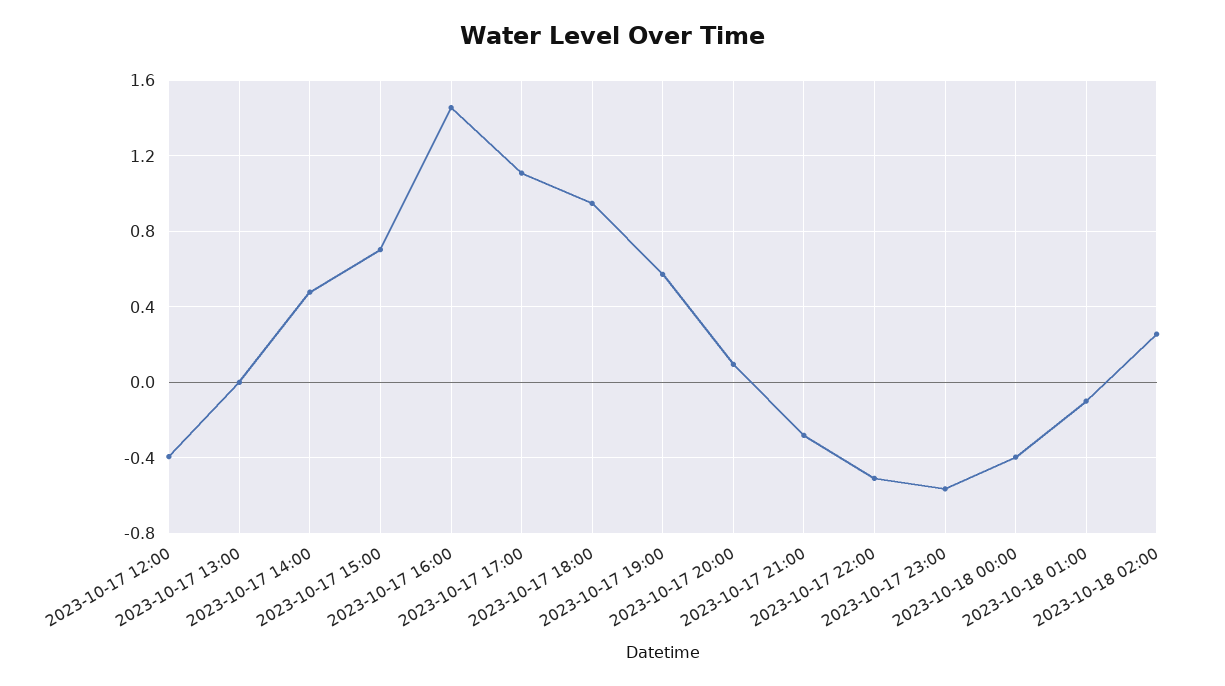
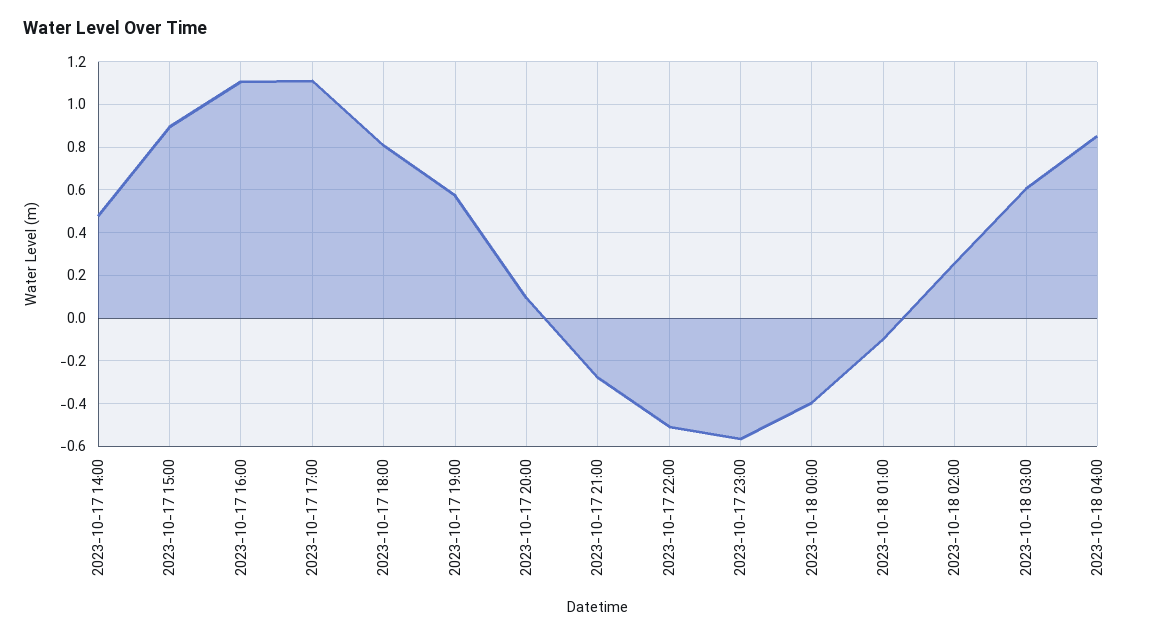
2023-10-17 12:00: -0.4 -> none
2023-10-17 13:00: 0 -> none
2023-10-17 15:00: 0.7 -> 0.9
2023-10-17 16:00: 1.45 -> 1.1
2023-10-17 18:00: 0.95 -> 0.8
2023-10-18 03:00: none -> 0.6
2023-10-18 04:00: none -> 0.85

